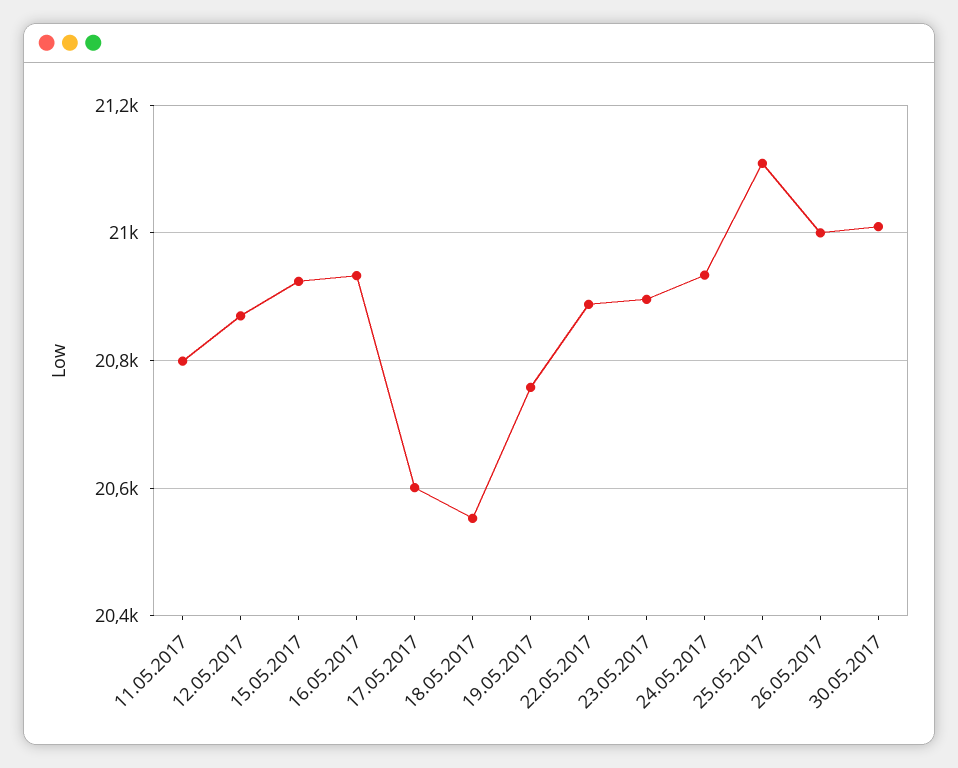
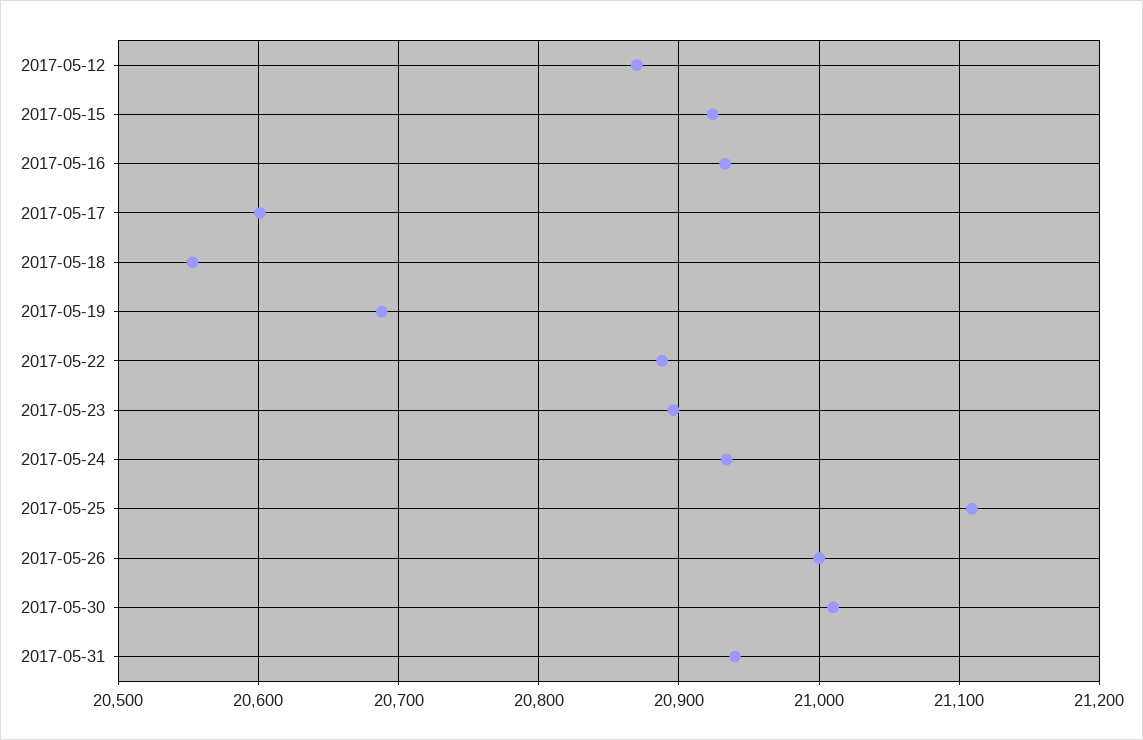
11.05.2017: 20800 -> none
19.05.2017: 20760 -> 20690
2017-05-31: none -> 20940

